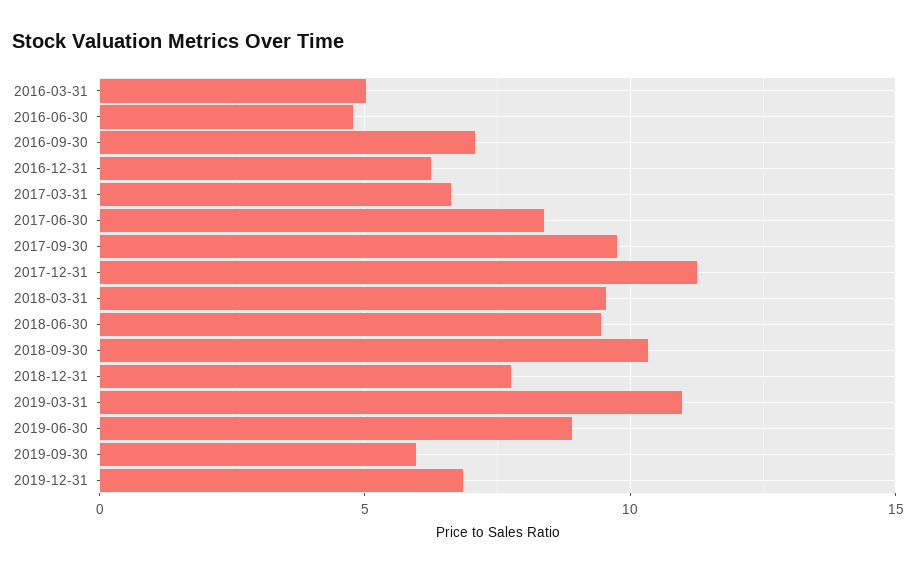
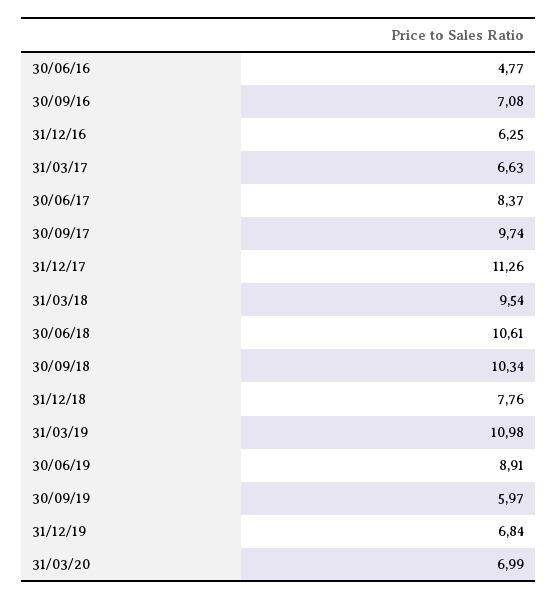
2016-03-31: 5 -> none
2018-06-30: 9.5 -> 10.61
31/03/20: none -> 6.99

